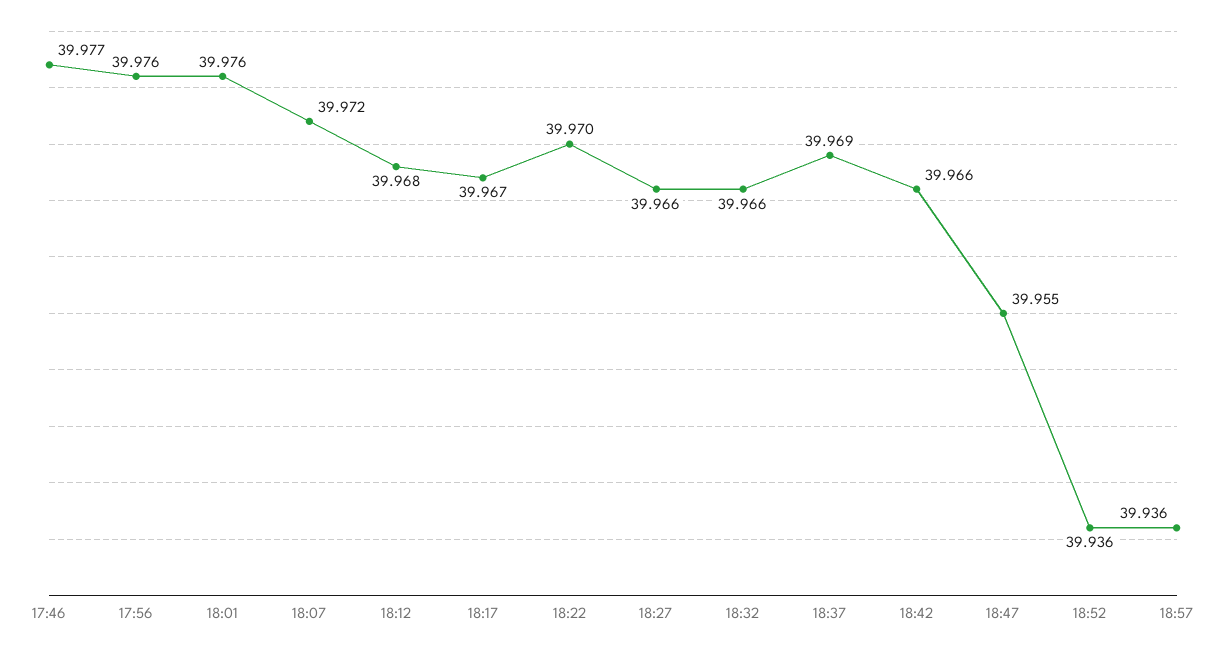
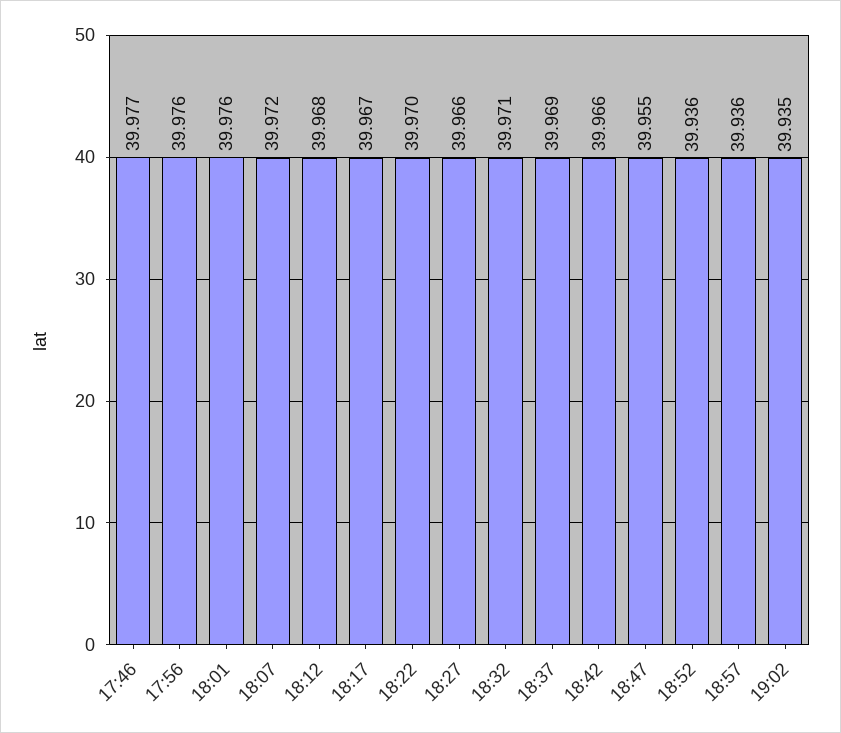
18:32: 39.966 -> 39.971
19:02: none -> 39.935

